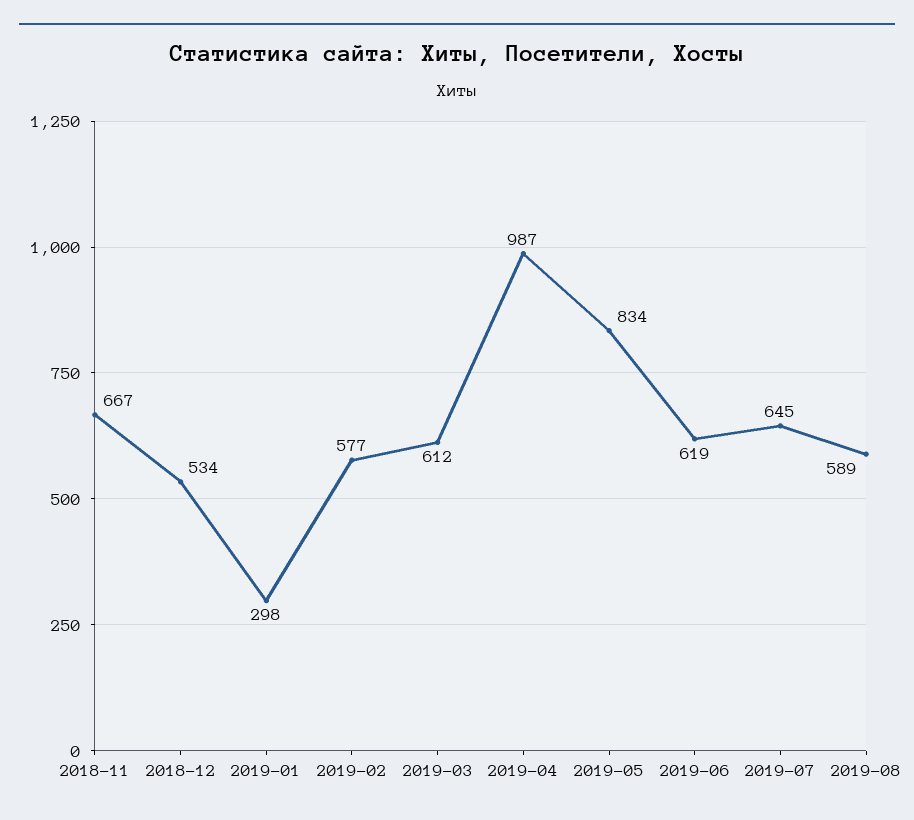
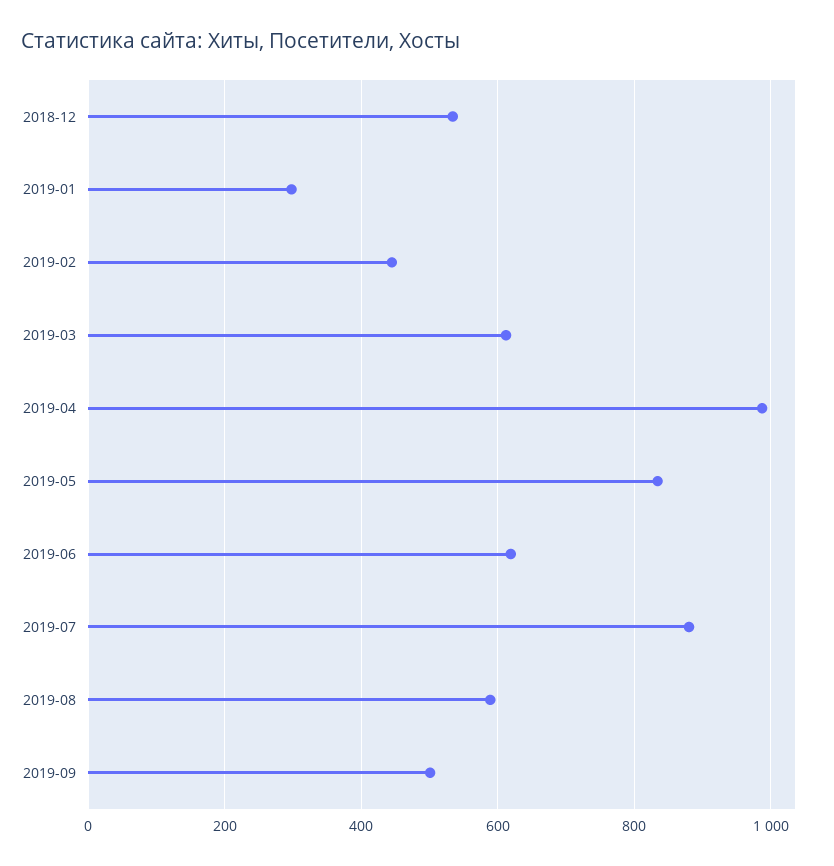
2018-11: 667 -> none
2019-02: 577 -> 440
2019-07: 645 -> 880
2019-09: none -> 500

